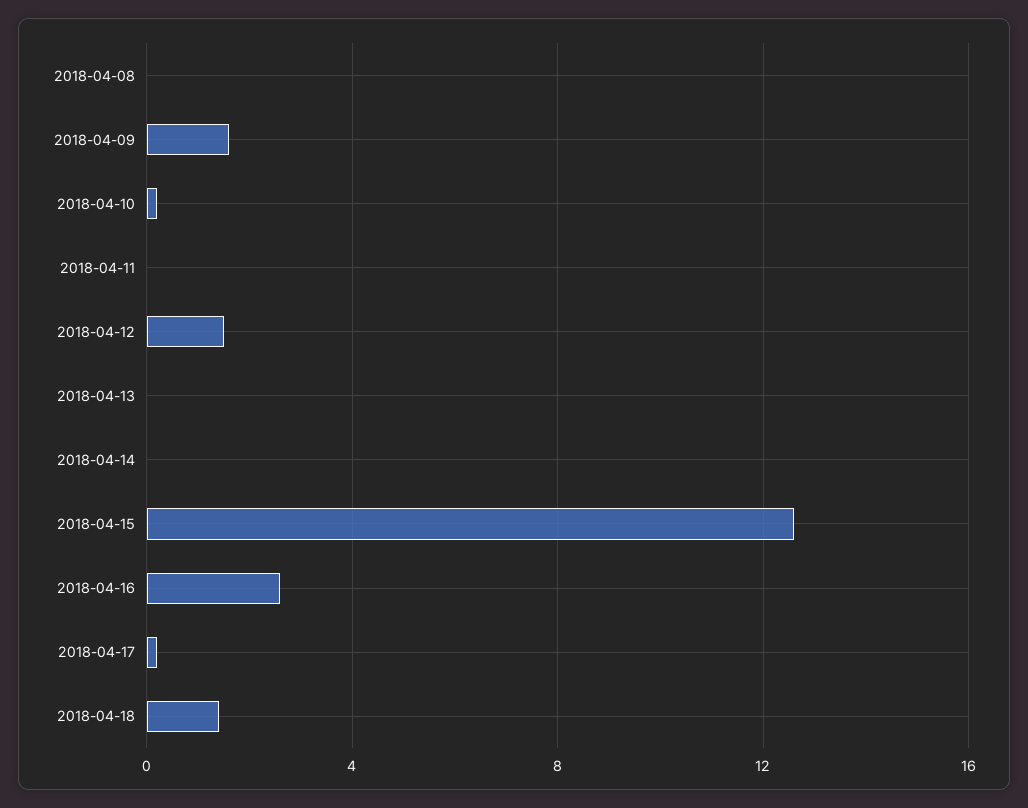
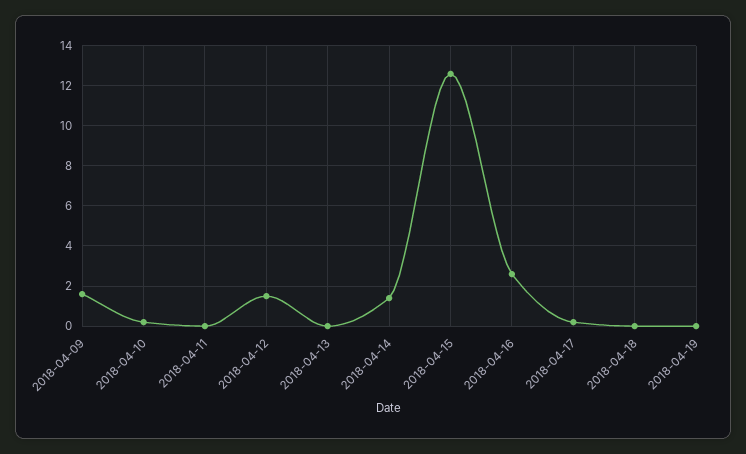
2018-04-08: 0 -> none
2018-04-14: 0 -> 1.5
2018-04-18: 1.5 -> 0
2018-04-19: none -> 0

